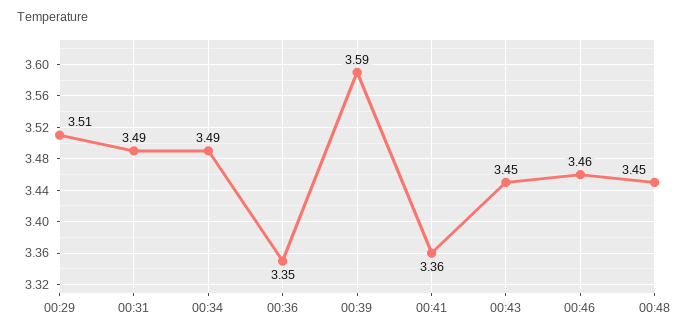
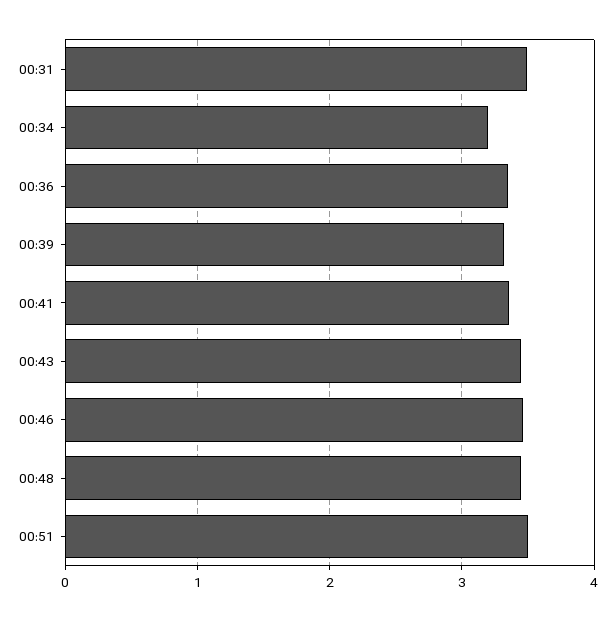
00:29: 3.51 -> none
00:34: 3.49 -> 3.2
00:39: 3.59 -> 3.3
00:51: none -> 3.5

